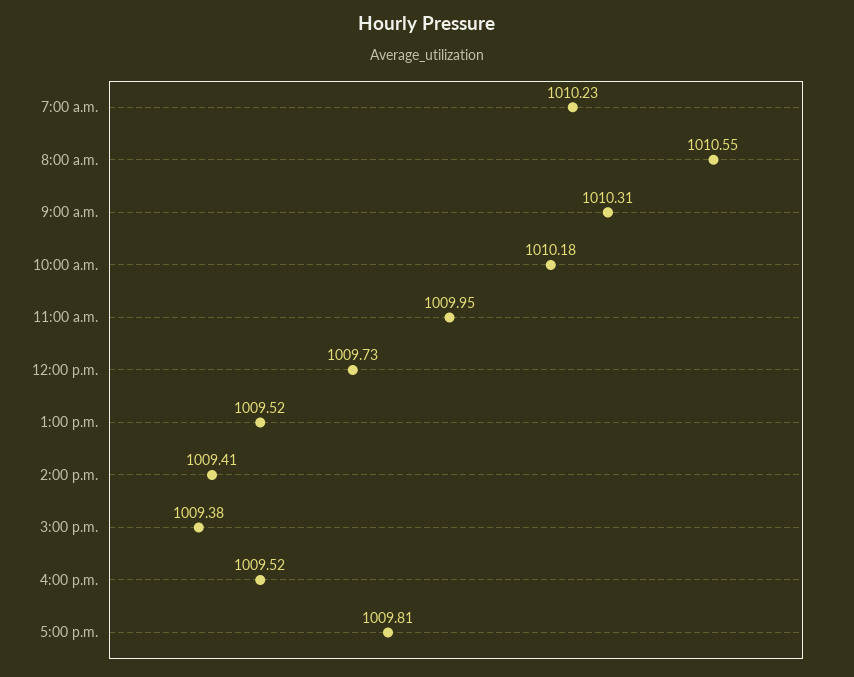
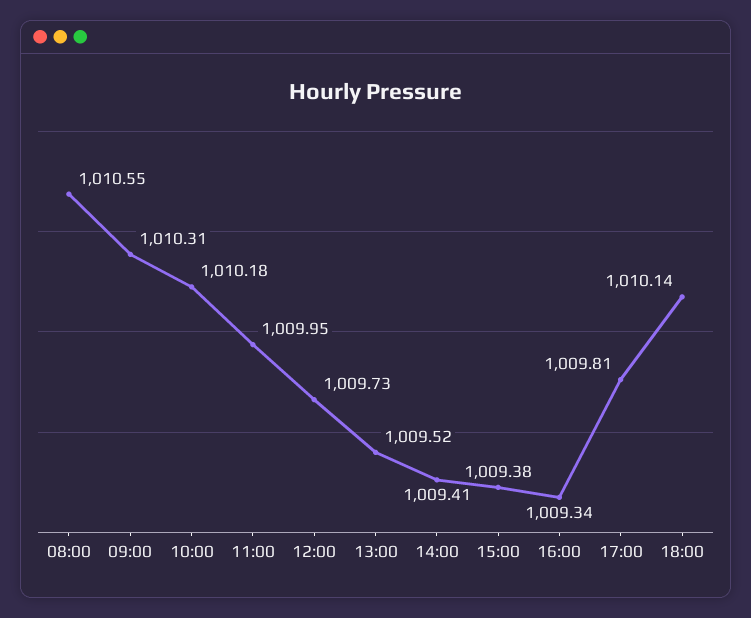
7:00 a.m.: 1010.23 -> none
4:00 p.m.: 1009.52 -> 1009.34
18:00: none -> 1010.14

